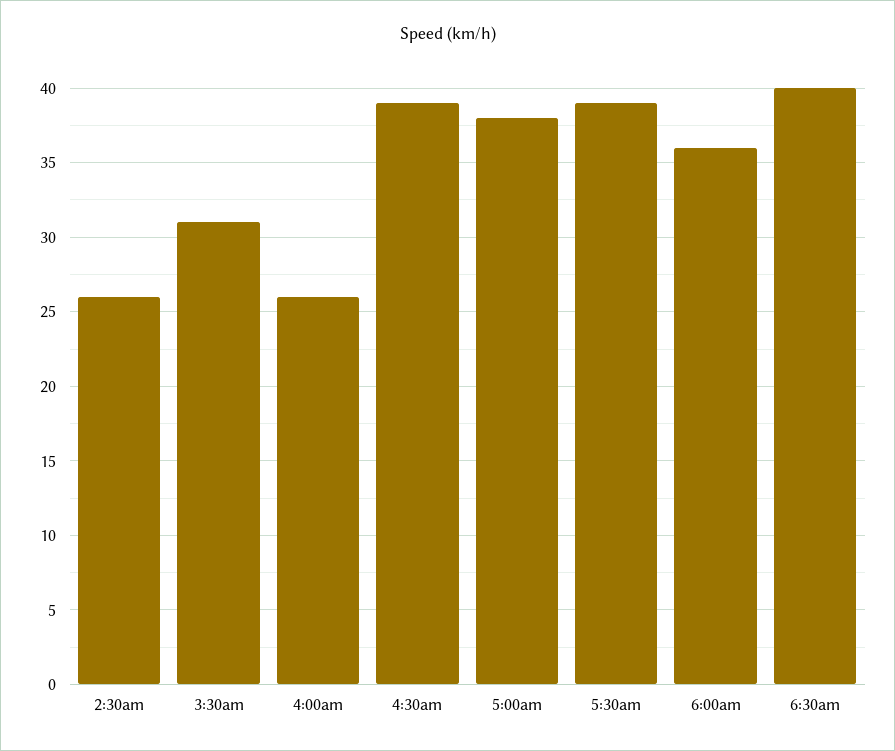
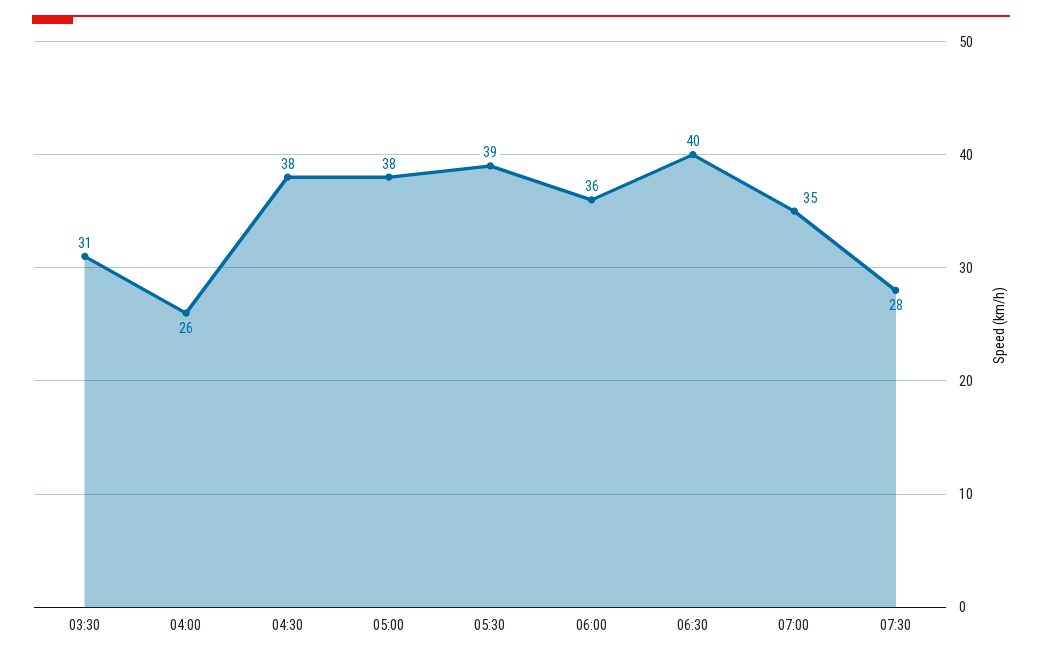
2:30am: 26 -> none
4:30am: 39 -> 38
07:00: none -> 35
07:30: none -> 28

